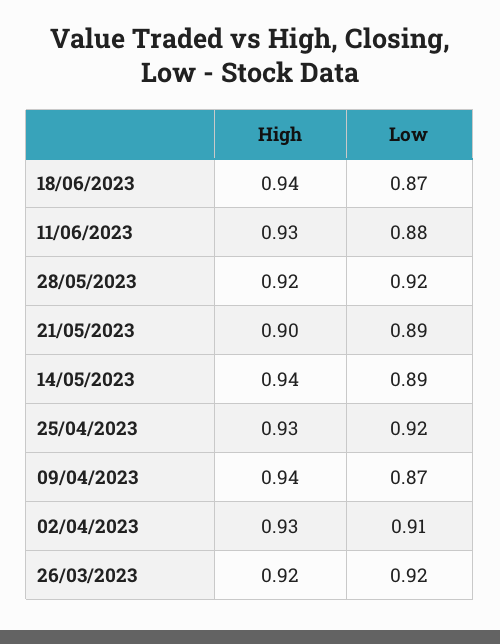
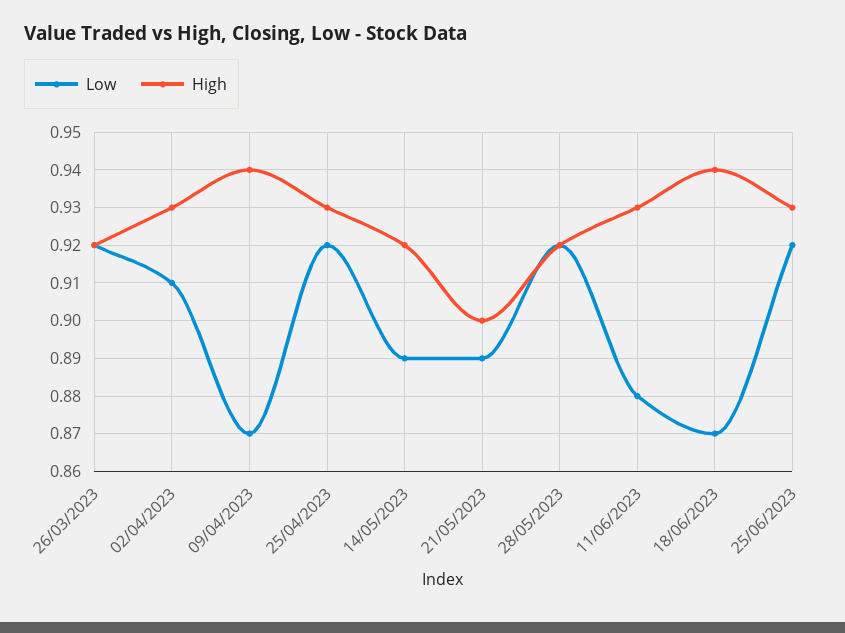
High, 14/05/2023: 0.94 -> 0.92
Low, 25/06/2023: none -> 0.92
High, 25/06/2023: none -> 0.93

